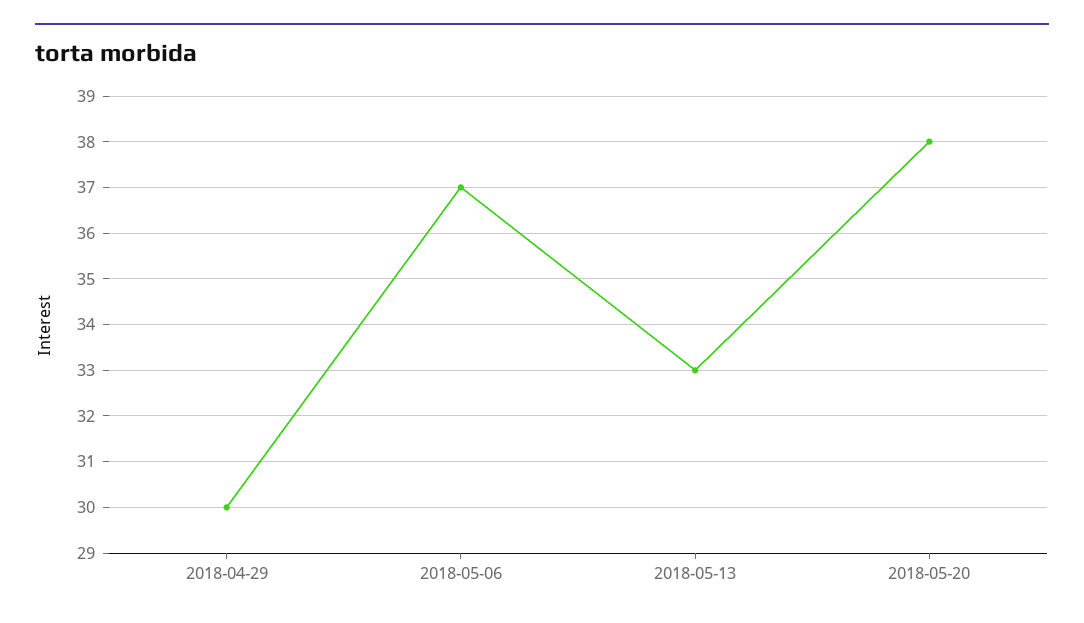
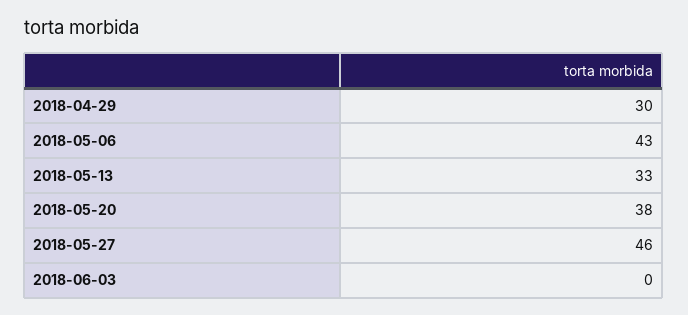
2018-05-06: 37 -> 43
2018-05-27: none -> 46
2018-06-03: none -> 0

